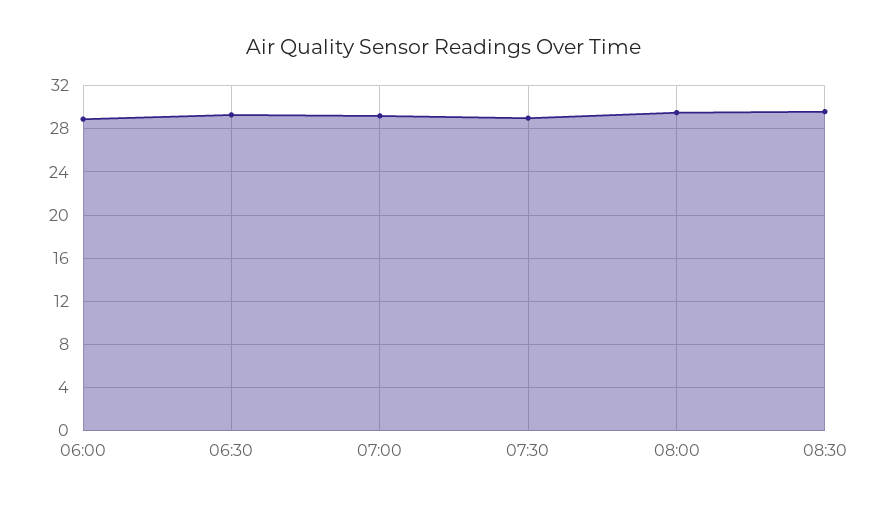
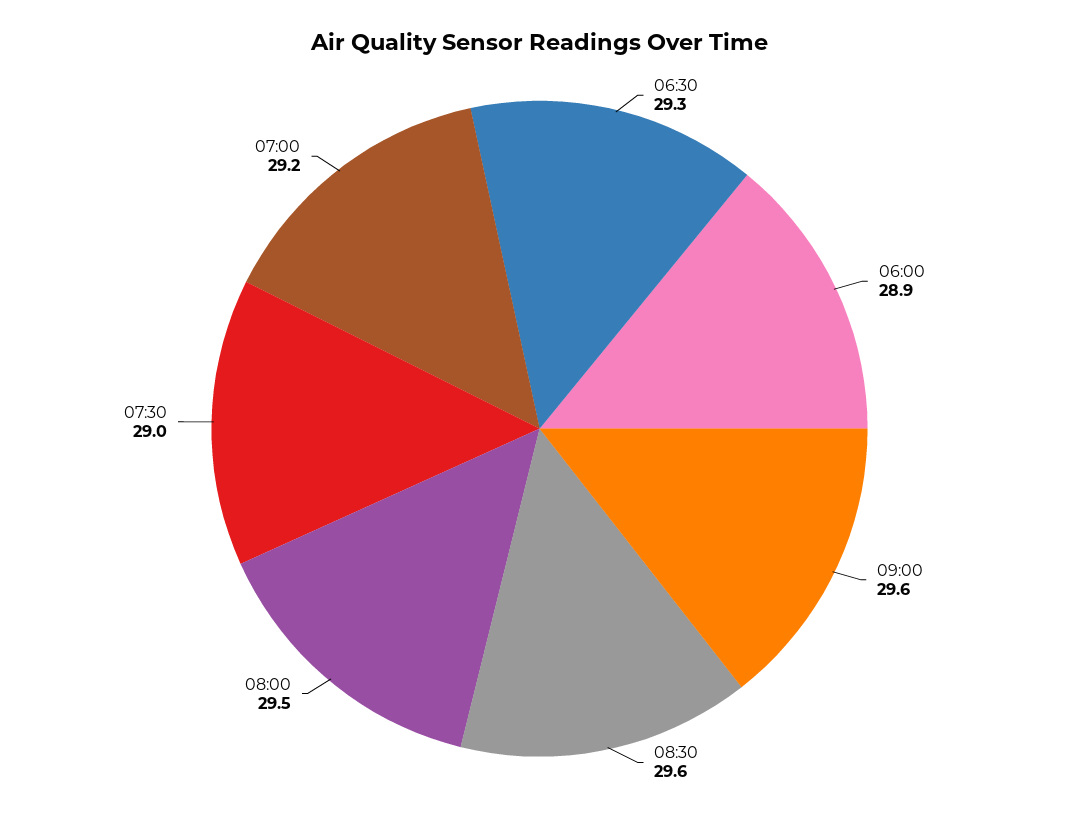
09:00: none -> 29.6

